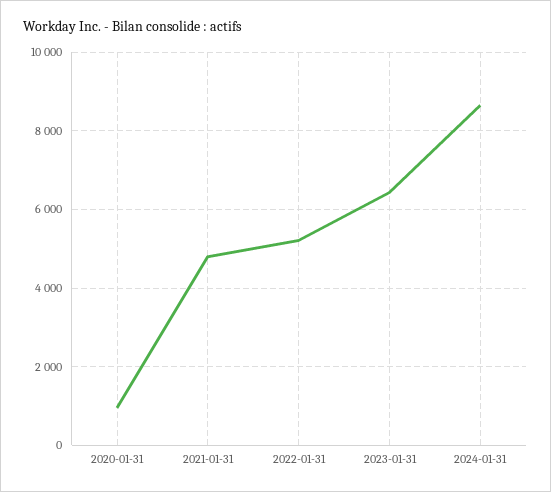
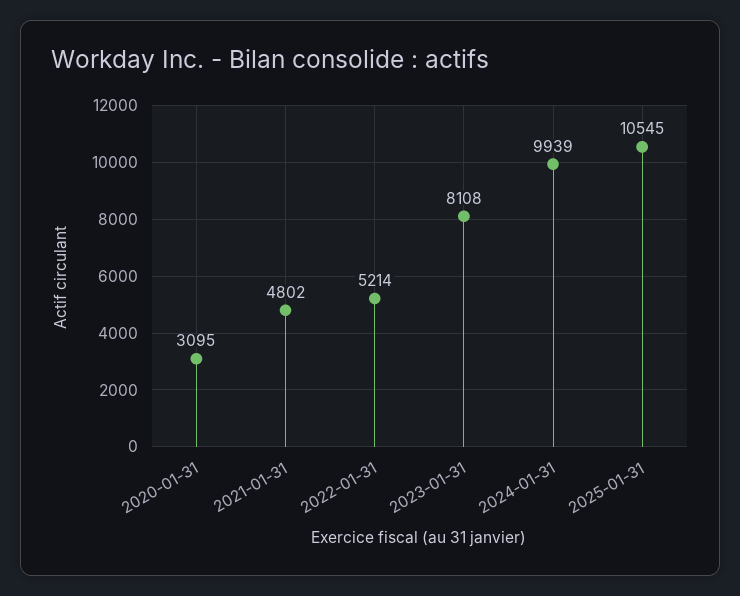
2020-01-31: 1000 -> 3095
2023-01-31: 6400 -> 8108
2024-01-31: 8600 -> 9939
2025-01-31: none -> 10545

